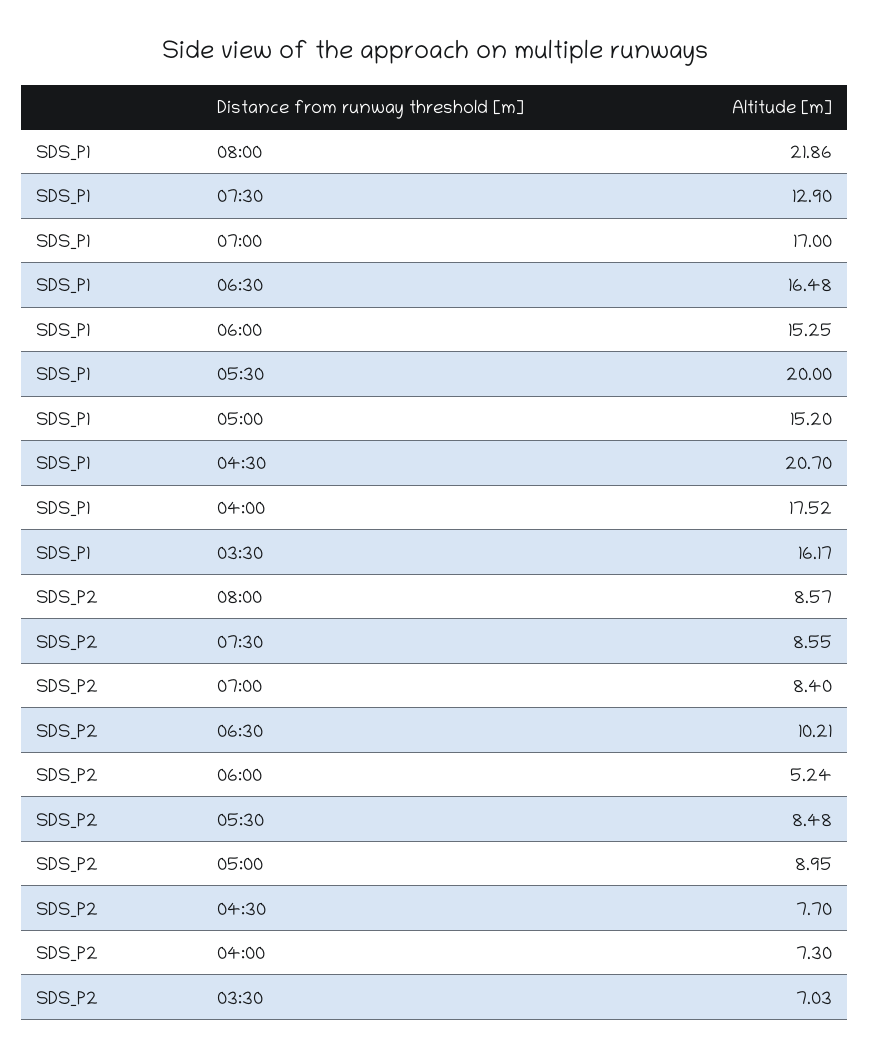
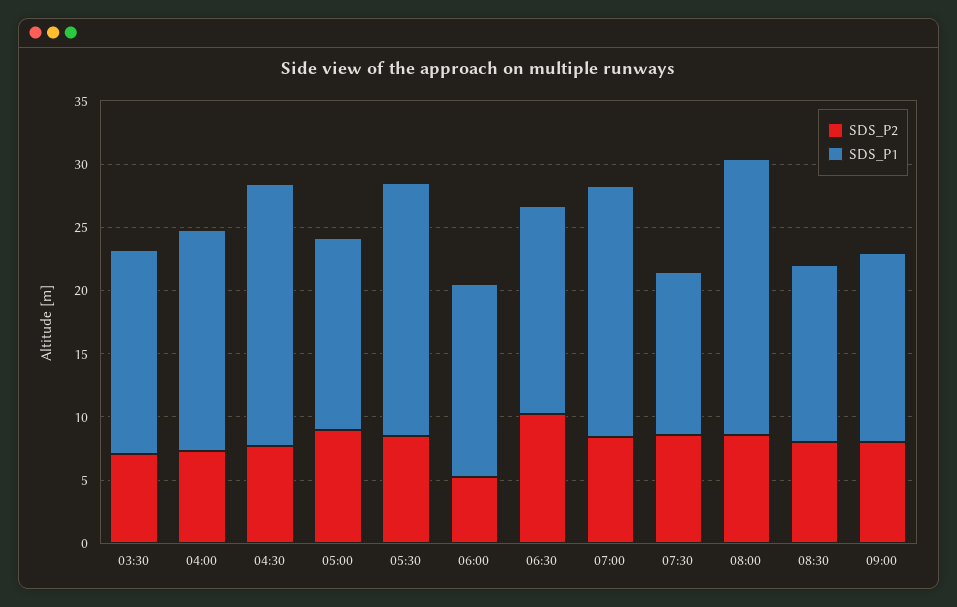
SDS_P1, 07:00: 17 -> 20
SDS_P2, 08:30: none -> 8
SDS_P1, 08:30: none -> 14
SDS_P2, 09:00: none -> 8
SDS_P1, 09:00: none -> 15

